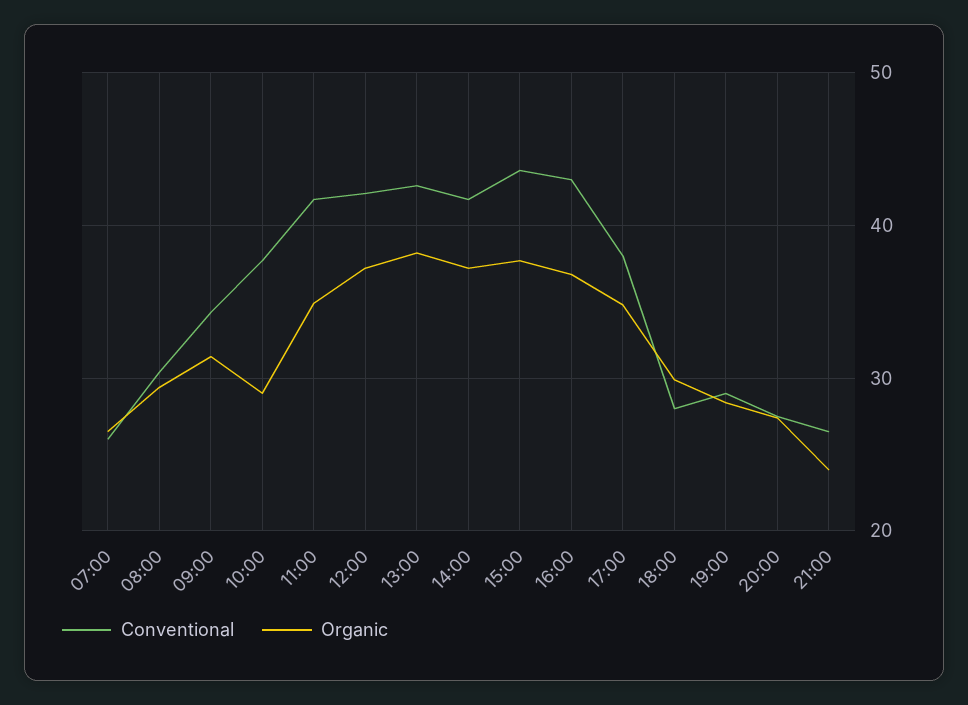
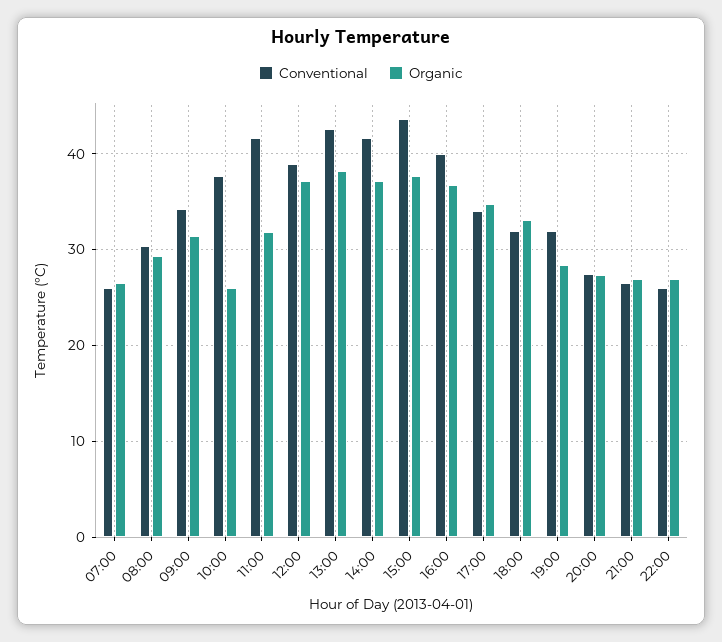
Organic, 10:00: 29 -> 26
Organic, 11:00: 35 -> 32
Conventional, 12:00: 42 -> 39
Conventional, 16:00: 43 -> 40
Conventional, 17:00: 38 -> 34
Conventional, 18:00: 28 -> 32
Organic, 18:00: 30 -> 33
Conventional, 19:00: 29 -> 32
Organic, 21:00: 24 -> 27
Conventional, 22:00: none -> 26
Organic, 22:00: none -> 27

